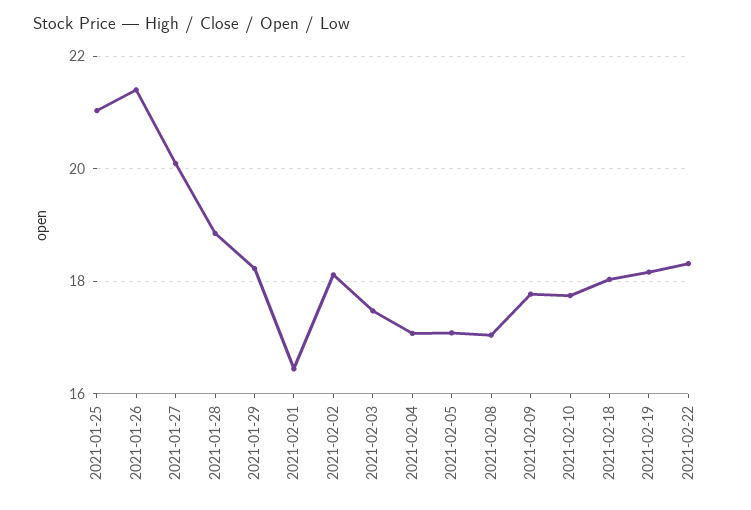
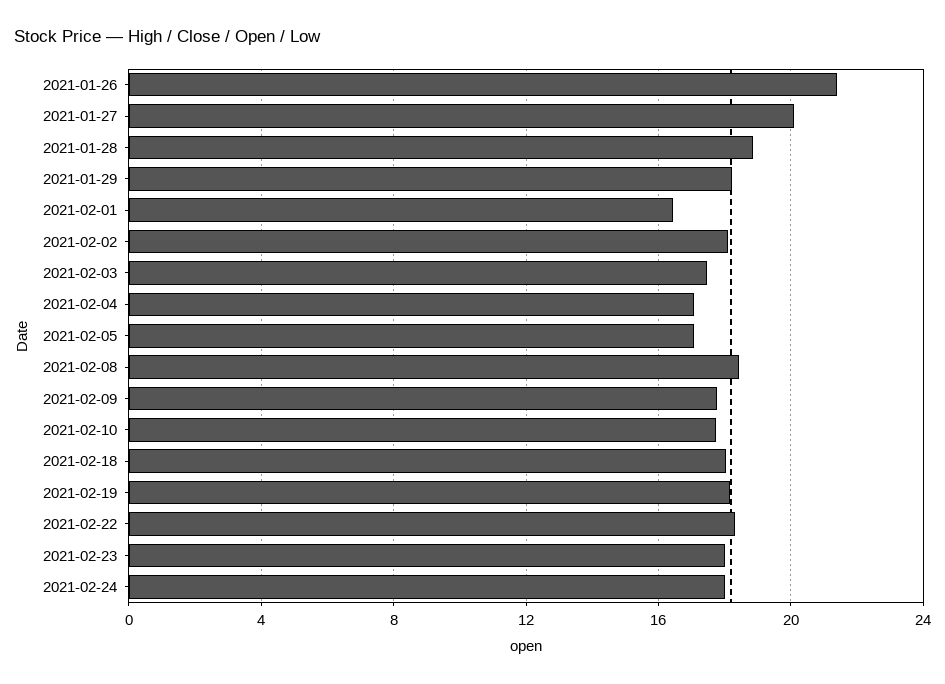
2021-01-25: 21 -> none
2021-02-08: 17 -> 18.5
2021-02-23: none -> 18
2021-02-24: none -> 18

